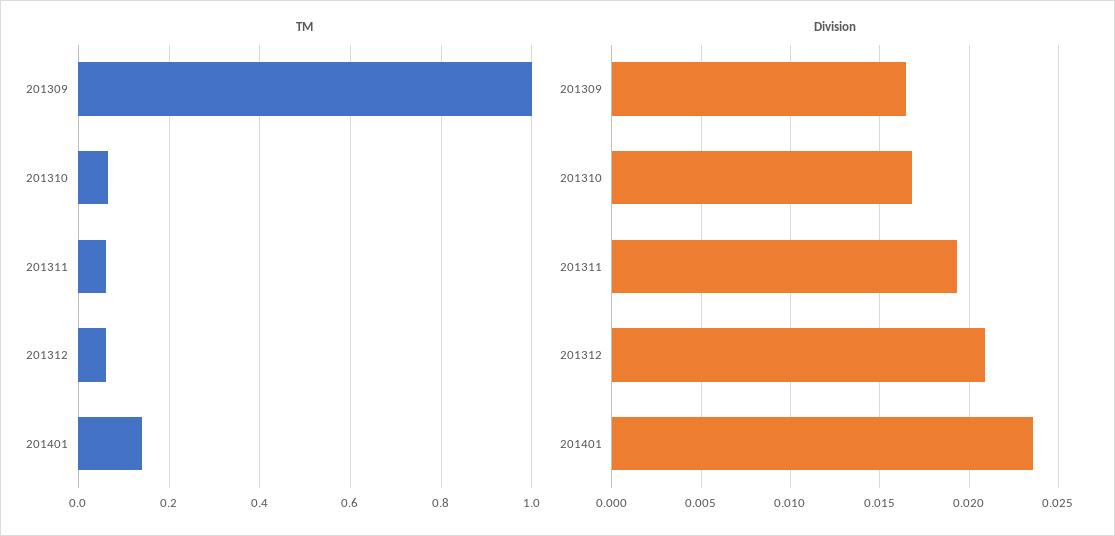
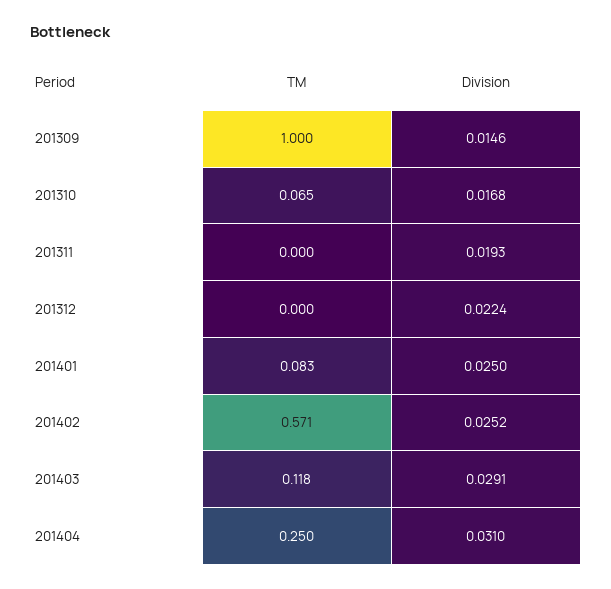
TM, 201311: 0.06 -> 0
TM, 201312: 0.06 -> 0
TM, 201401: 0.14 -> 0.083
Division, 201309: 0.0165 -> 0.0146
Division, 201312: 0.021 -> 0.0224
Division, 201401: 0.0235 -> 0.025
TM, 201402: none -> 0.571
Division, 201402: none -> 0.0252
TM, 201403: none -> 0.118
Division, 201403: none -> 0.0291
TM, 201404: none -> 0.25
Division, 201404: none -> 0.031

